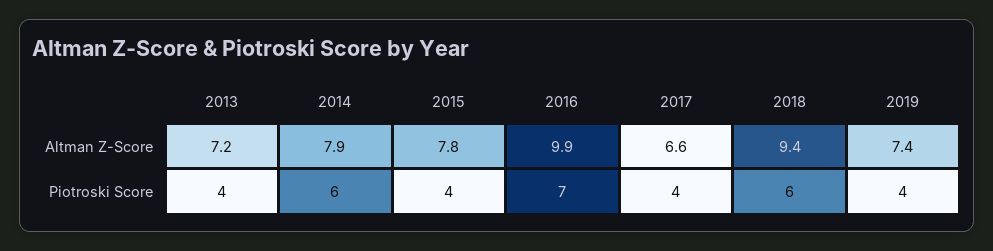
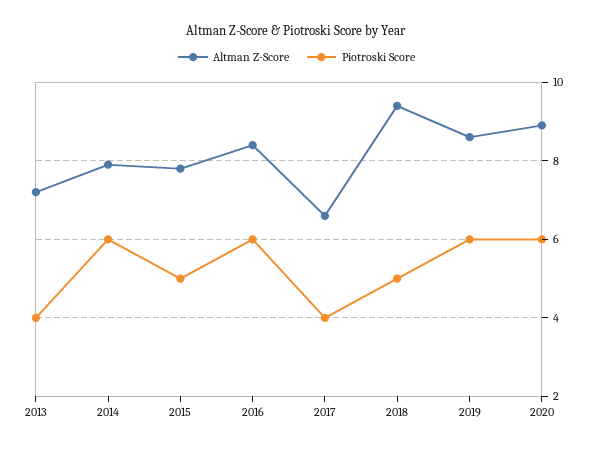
Altman Z-Score, 2016: 9.9 -> 8.5
Altman Z-Score, 2019: 7.4 -> 8.5
Piotroski Score, 2015: 4 -> 5
Piotroski Score, 2016: 7 -> 6
Piotroski Score, 2018: 6 -> 5
Piotroski Score, 2019: 4 -> 6
Altman Z-Score, 2020: none -> 9
Piotroski Score, 2020: none -> 6

